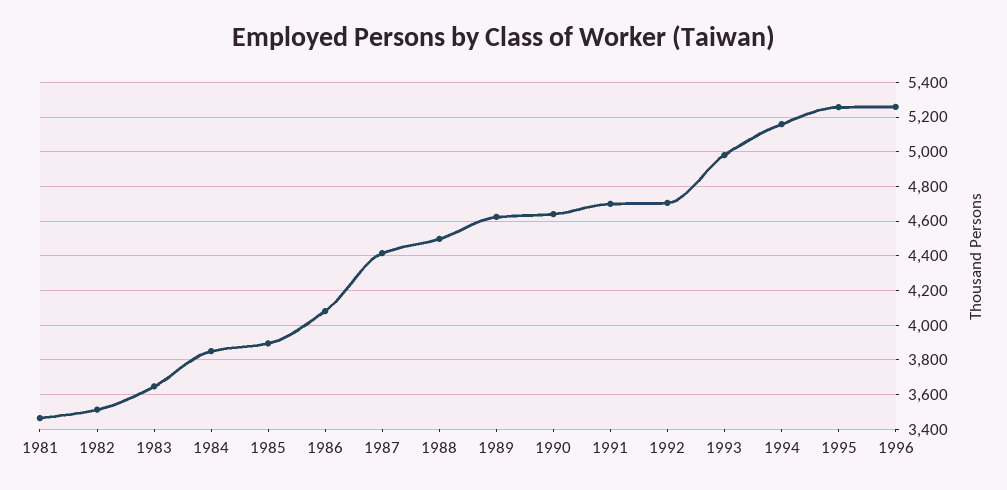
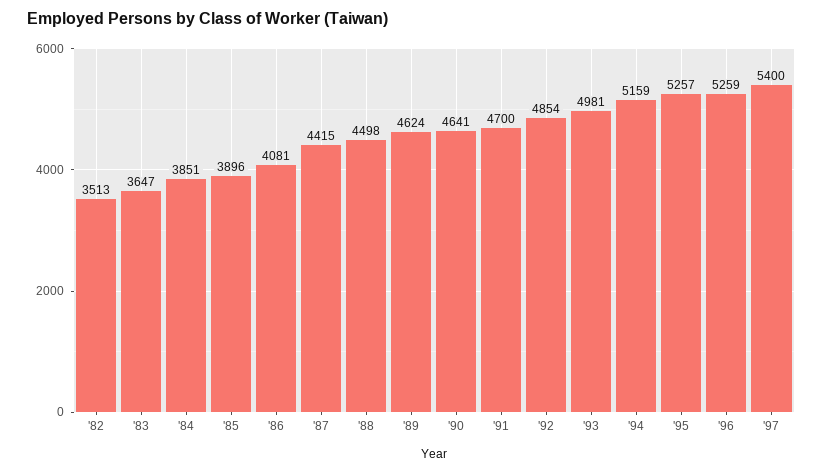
1981: 3450 -> none
1992: 4700 -> 4854
'97: none -> 5400

